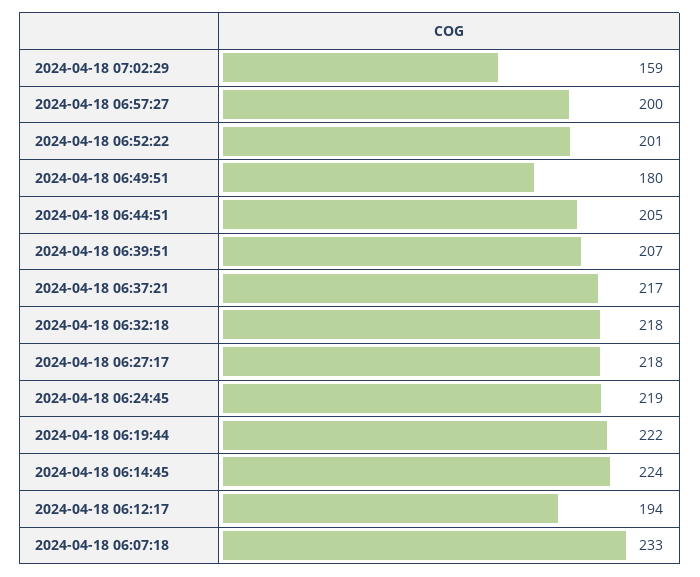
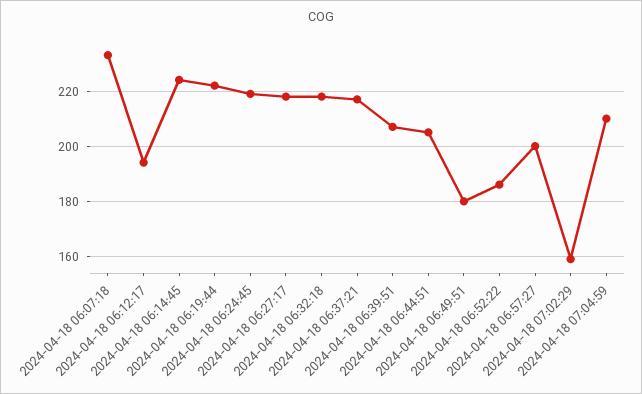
2024-04-18 06:52:22: 201 -> 185
2024-04-18 07:04:59: none -> 210

